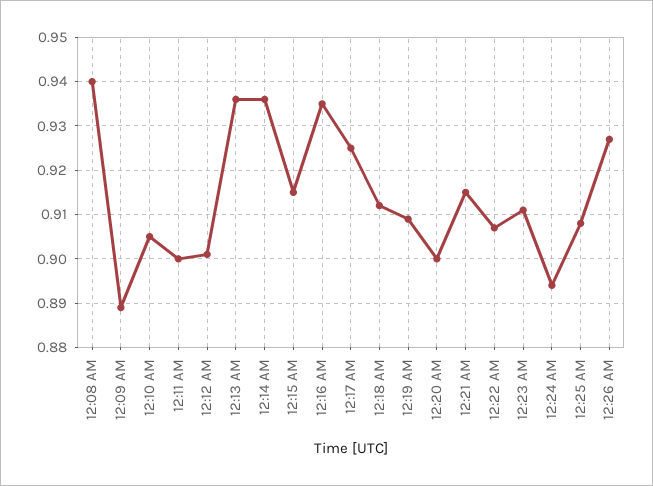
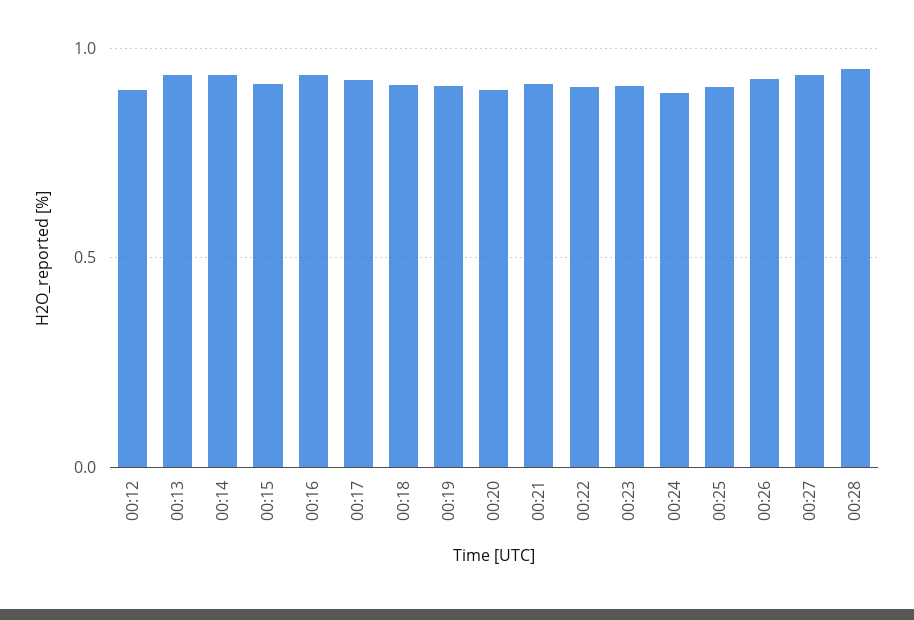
12:08 AM: 0.94 -> none
12:09 AM: 0.89 -> none
12:10 AM: 0.905 -> none
12:11 AM: 0.9 -> none
00:27: none -> 0.95
00:28: none -> 0.95

